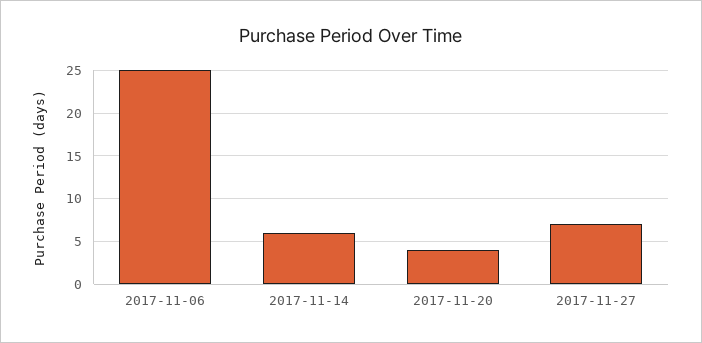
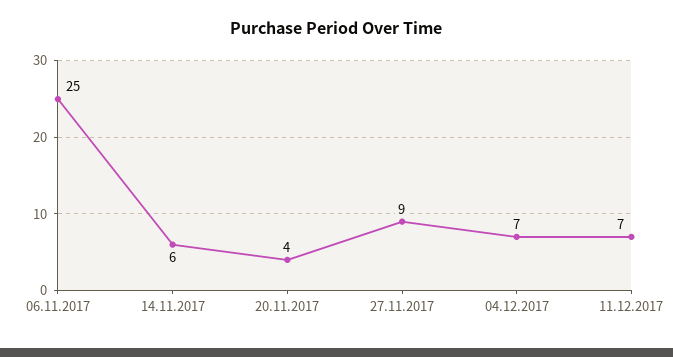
2017-11-27: 7 -> 9
04.12.2017: none -> 7
11.12.2017: none -> 7

